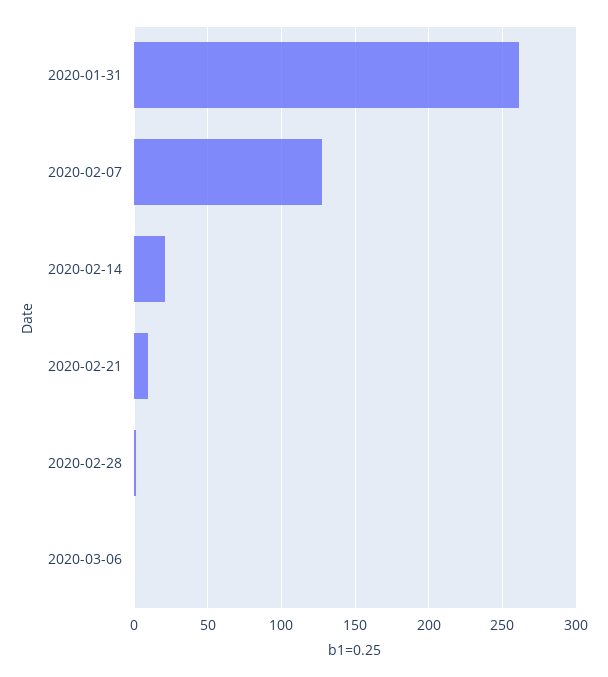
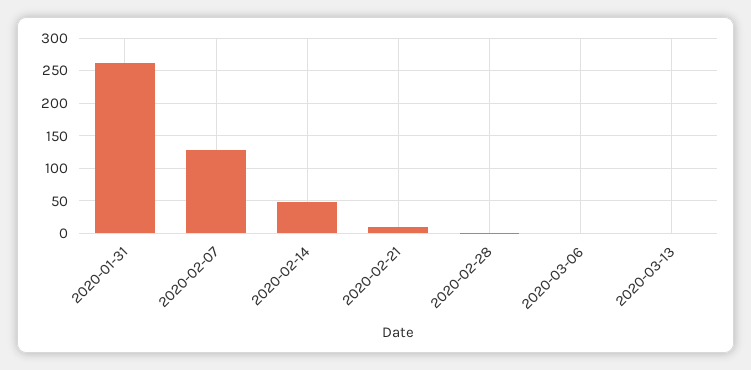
2020-02-14: 20 -> 50
2020-03-13: none -> 0

